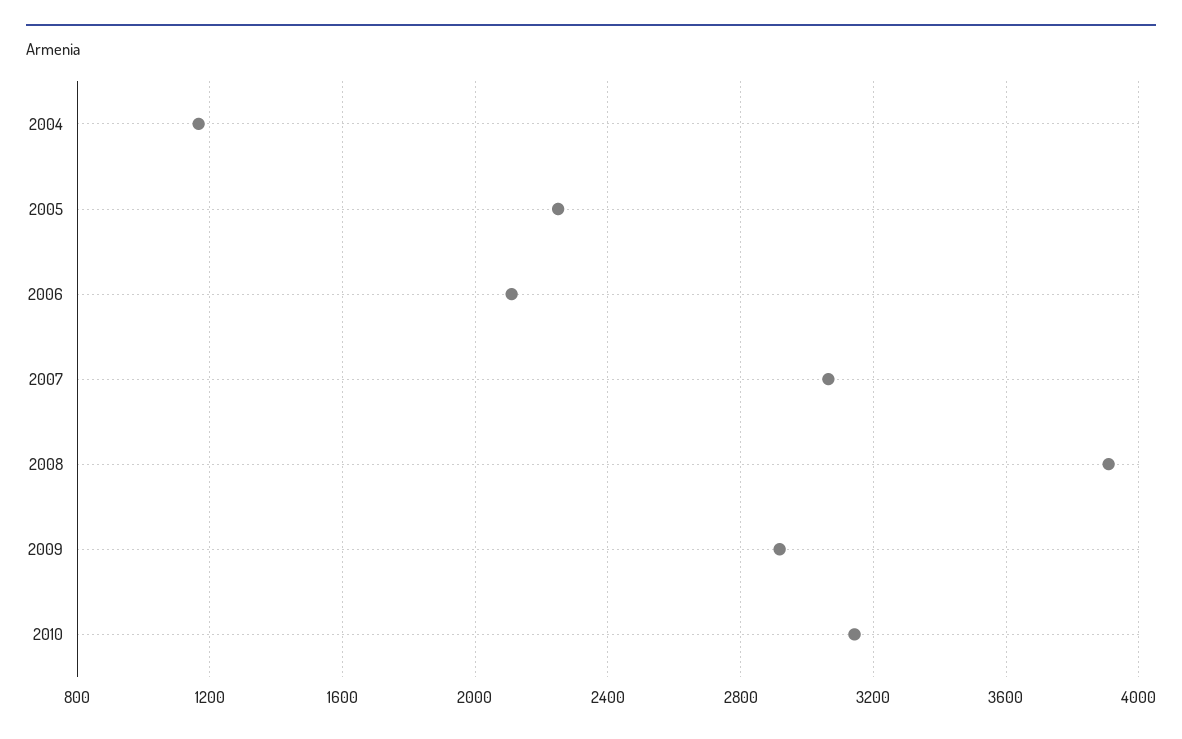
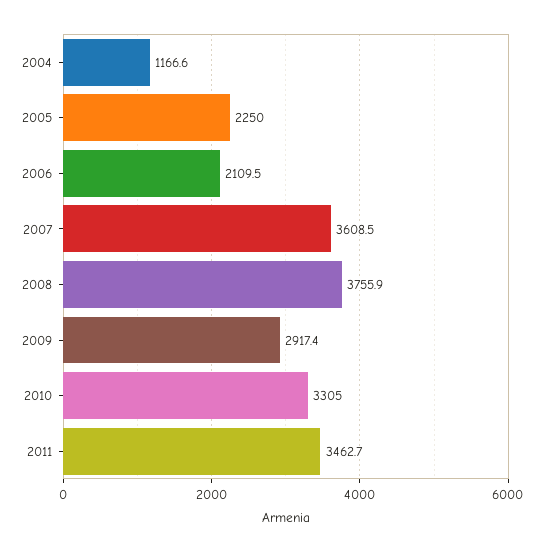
2007: 3050 -> 3608.5
2008: 3900 -> 3755.9
2010: 3150 -> 3305
2011: none -> 3462.7

